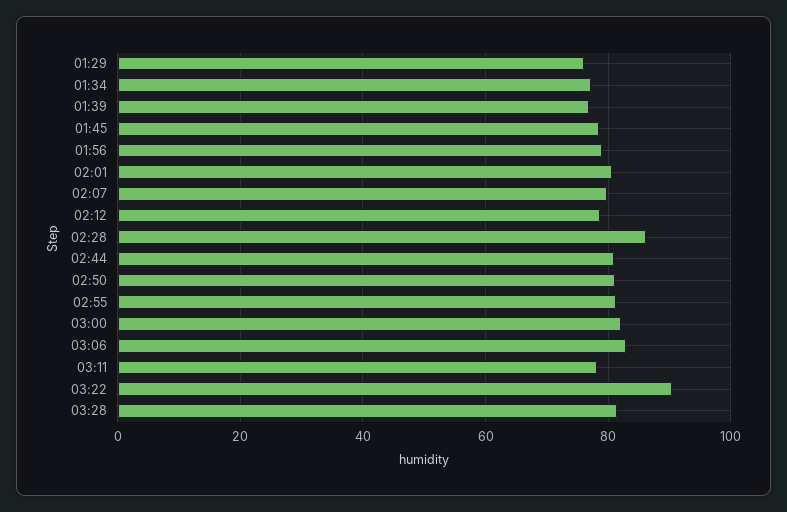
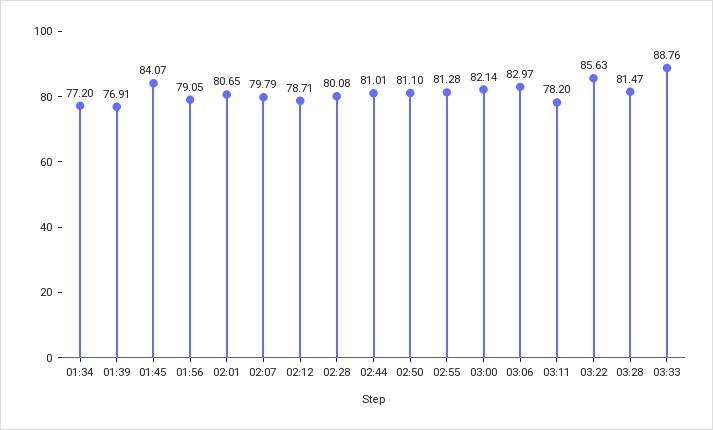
01:29: 76 -> none
01:45: 78 -> 84.07
02:28: 86 -> 80.08
03:22: 90 -> 85.63
03:33: none -> 88.76

